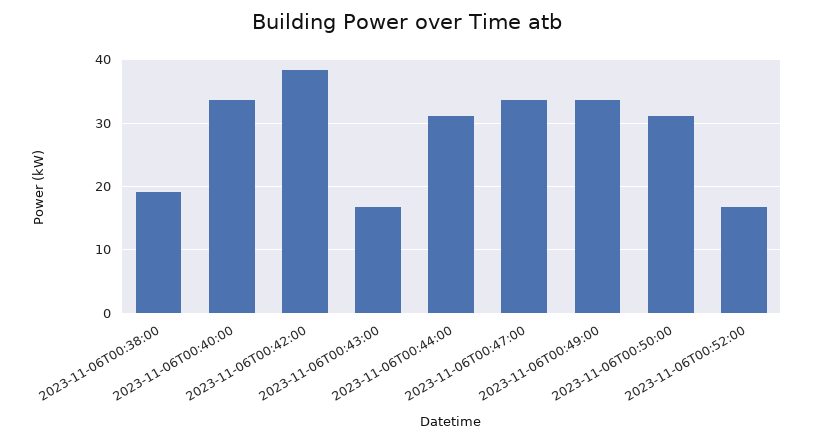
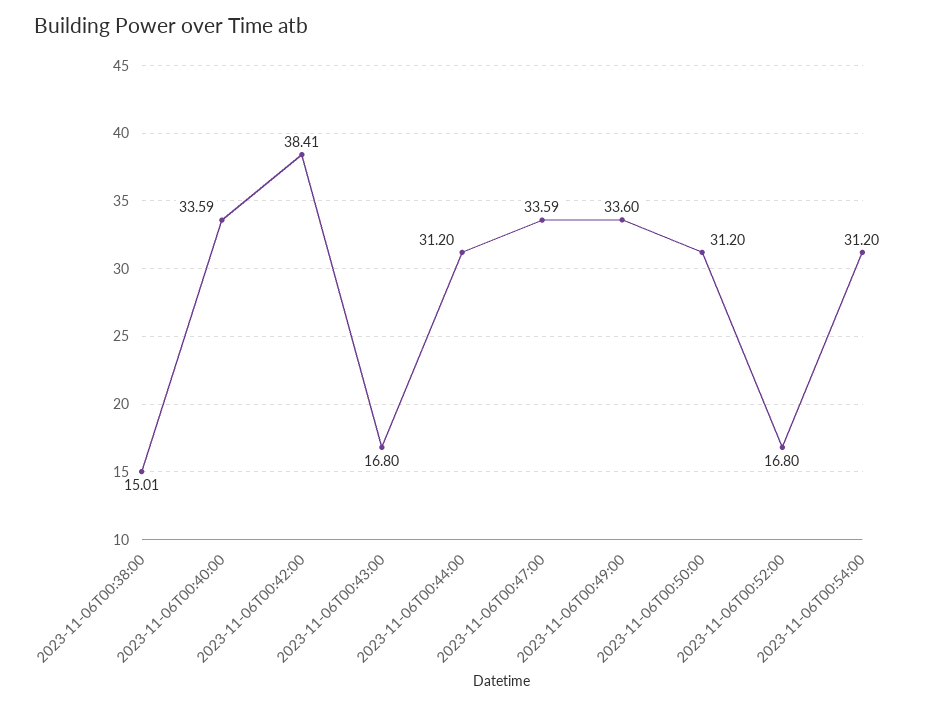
2023-11-06T00:38:00: 19 -> 15.01
2023-11-06T00:54:00: none -> 31.2

